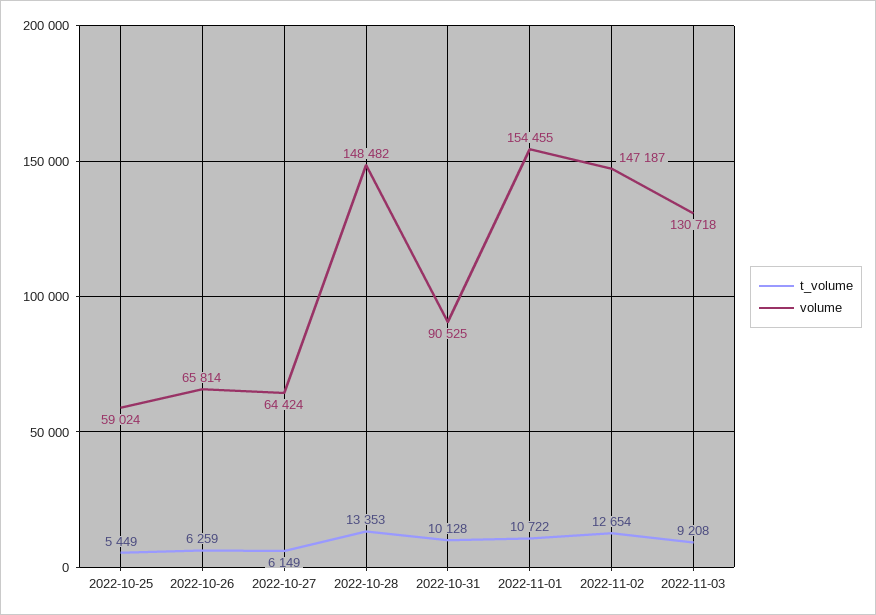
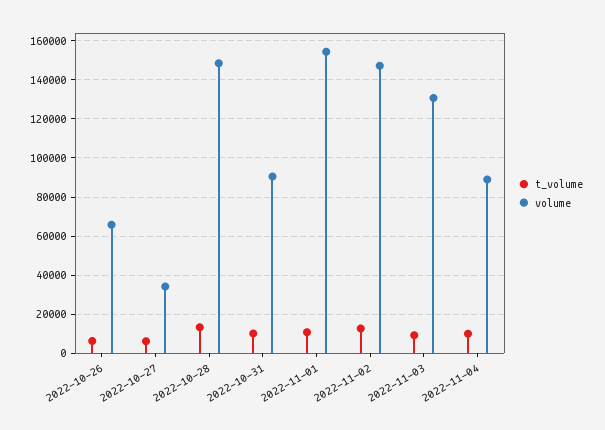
t_volume, 2022-10-25: 5449 -> none
volume, 2022-10-25: 59024 -> none
volume, 2022-10-27: 64424 -> 35000
t_volume, 2022-11-04: none -> 10000
volume, 2022-11-04: none -> 90000

